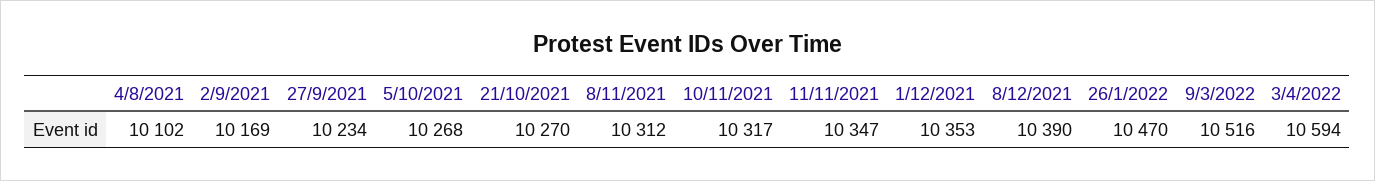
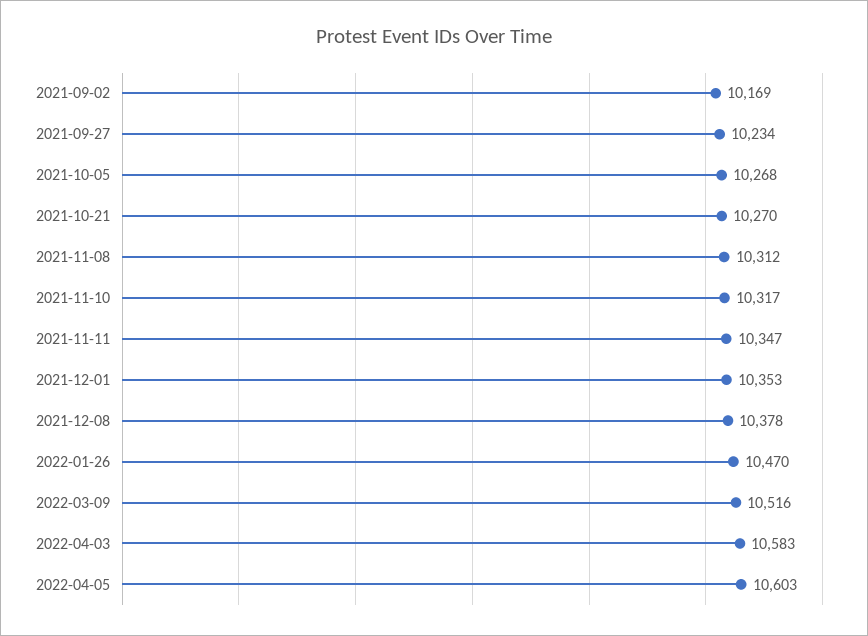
4/8/2021: 10102 -> none
8/12/2021: 10390 -> 10378
3/4/2022: 10594 -> 10583
2022-04-05: none -> 10603

